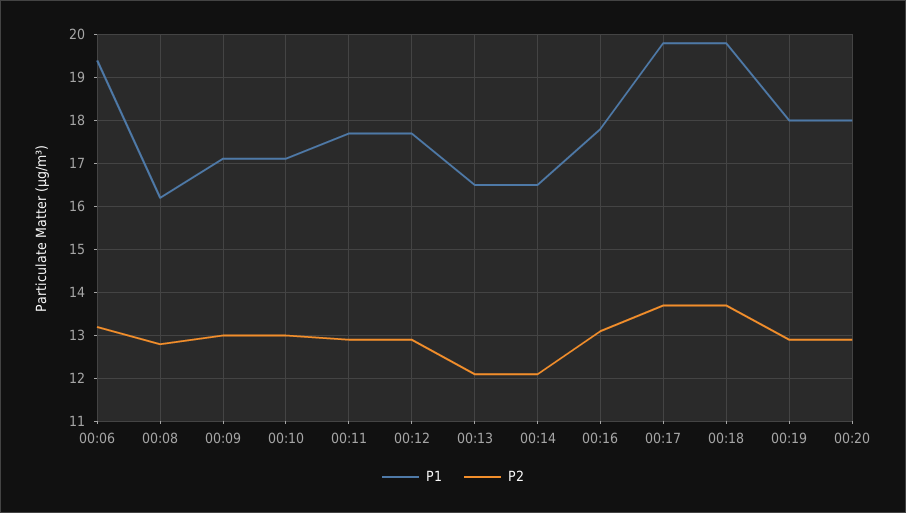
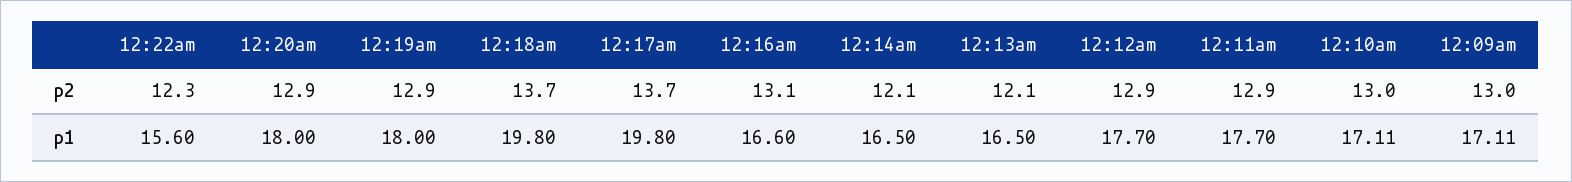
P1, 00:06: 19.4 -> none
P2, 00:06: 13.2 -> none
P1, 00:08: 16.2 -> none
P2, 00:08: 12.8 -> none
P1, 00:16: 17.8 -> 16.6
P2, 12:22am: none -> 12.3
P1, 12:22am: none -> 15.6

